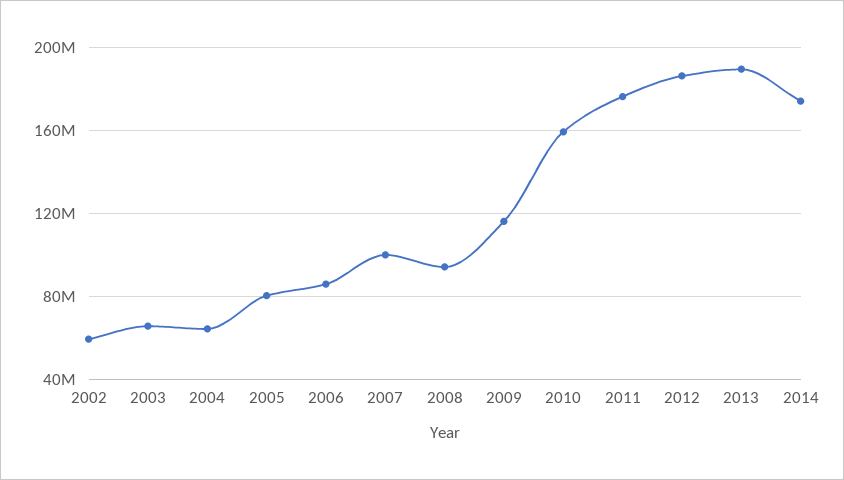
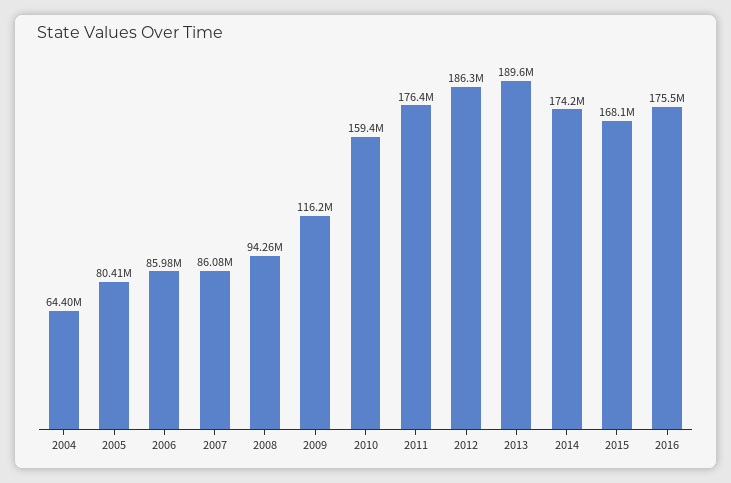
2002: 60000000 -> none
2003: 65000000 -> none
2007: 100000000 -> 86080000
2015: none -> 168100000
2016: none -> 175500000

